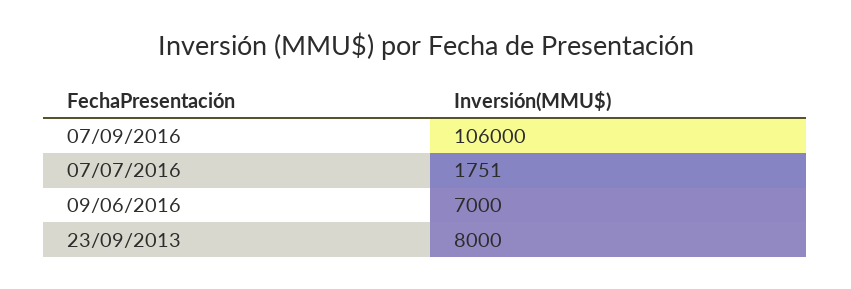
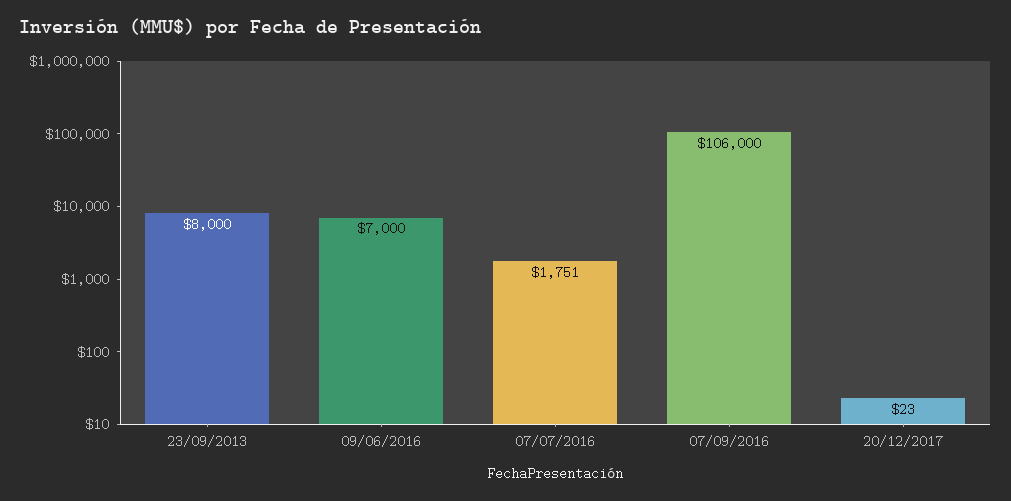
20/12/2017: none -> 23

